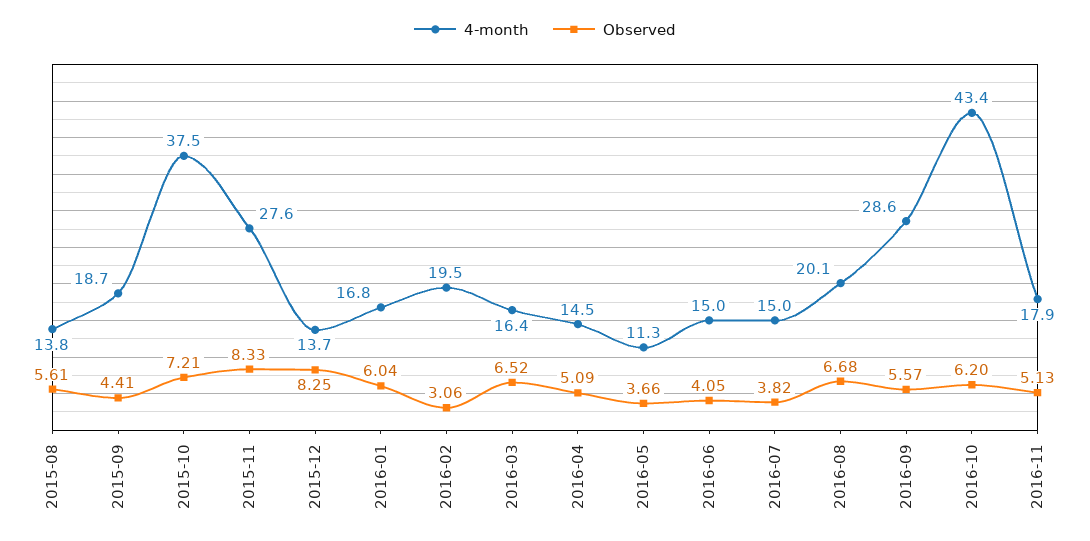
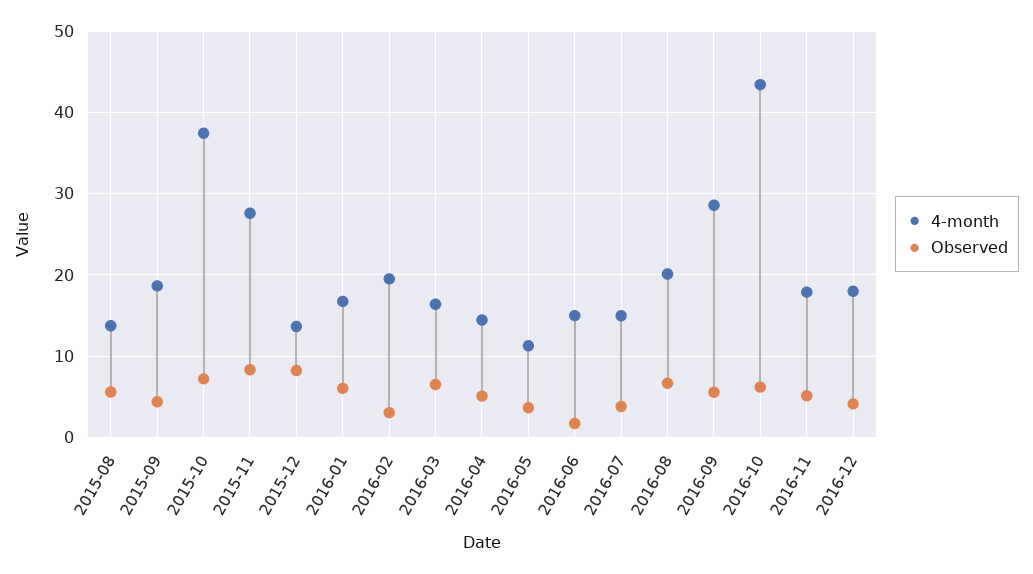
Observed, 2016-06: 4.05 -> 2
4-month, 2016-12: none -> 18
Observed, 2016-12: none -> 4

